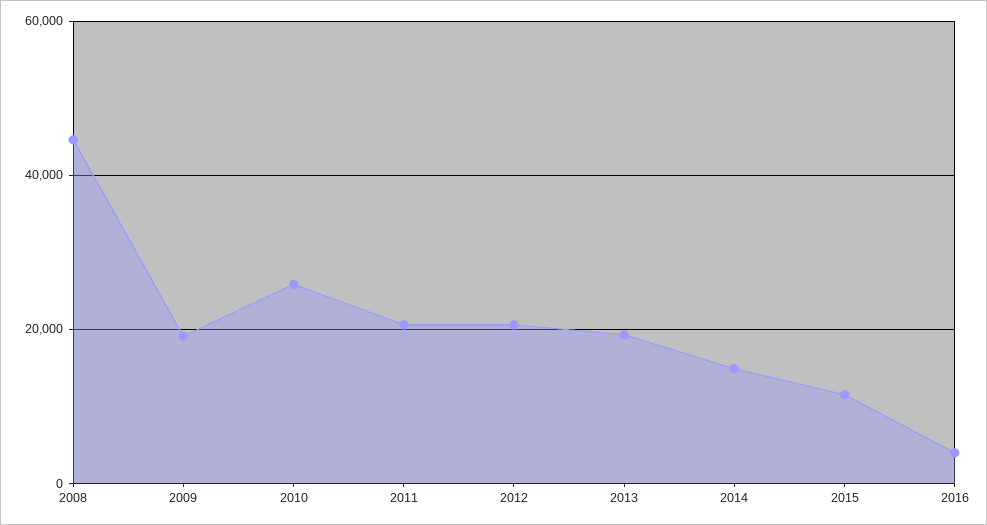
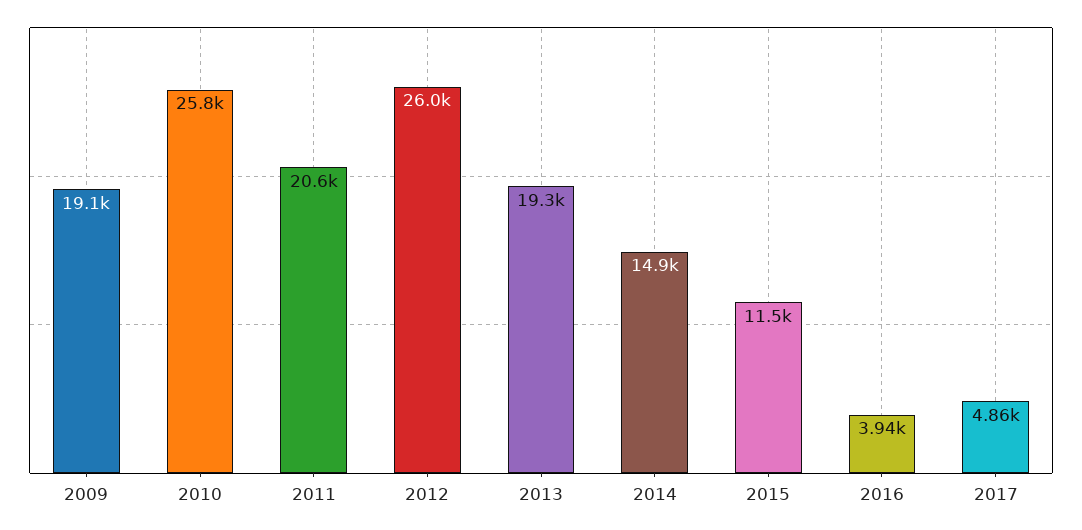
2008: 44000 -> none
2012: 20000 -> 26000
2017: none -> 4860

